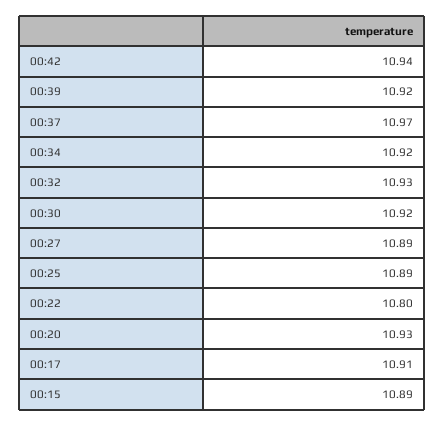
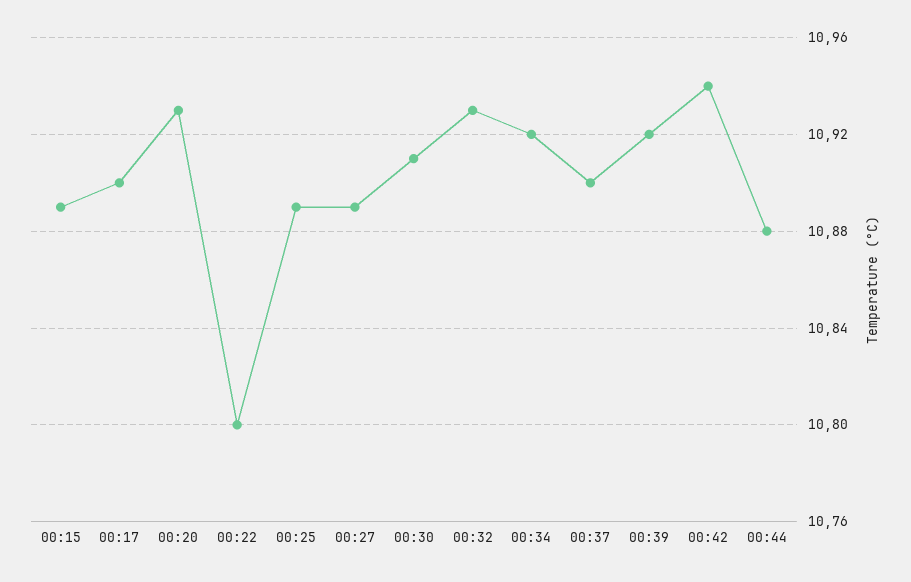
00:37: 10.97 -> 10.9
00:30: 10.92 -> 10.91
00:17: 10.91 -> 10.9
00:44: none -> 10.88

